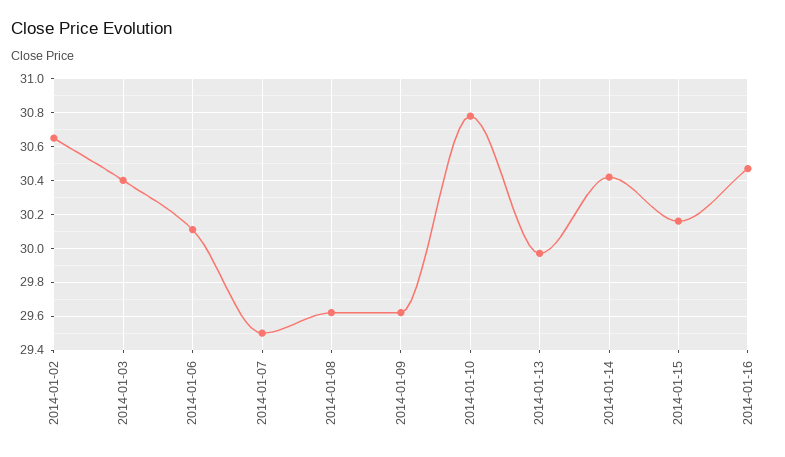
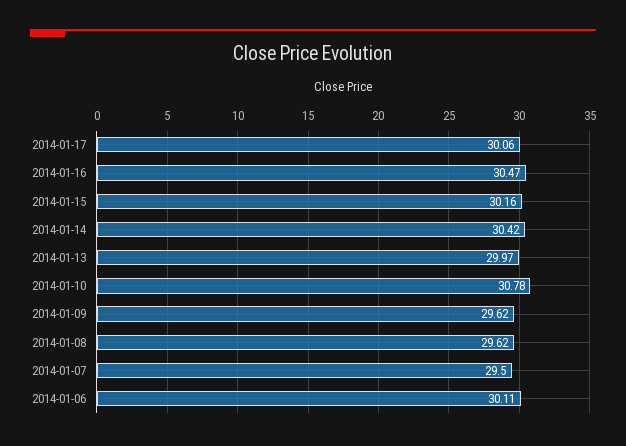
2014-01-02: 30.65 -> none
2014-01-03: 30.4 -> none
2014-01-17: none -> 30.06

